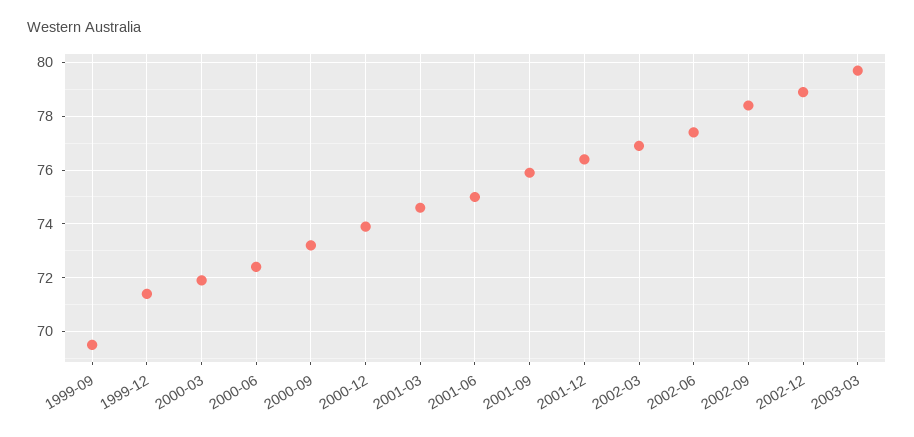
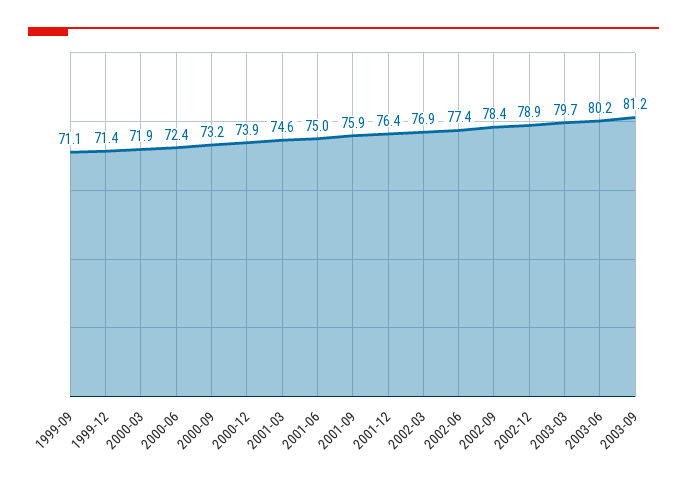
1999-09: 69.5 -> 71.1
2003-06: none -> 80.2
2003-09: none -> 81.2

